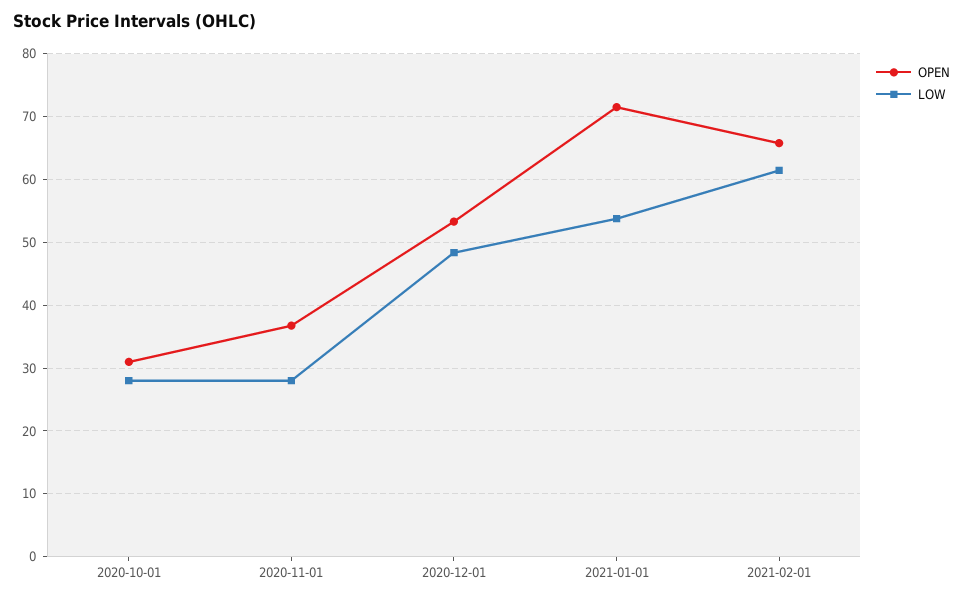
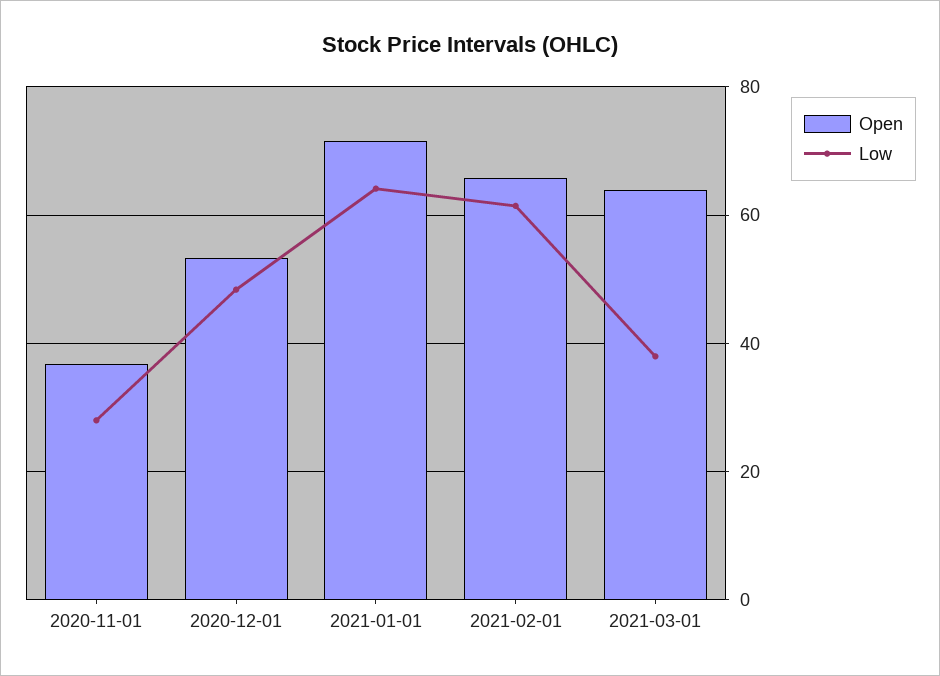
OPEN, 2020-10-01: 31 -> none
LOW, 2020-10-01: 28 -> none
LOW, 2021-01-01: 54 -> 64
OPEN, 2021-03-01: none -> 64
LOW, 2021-03-01: none -> 38

